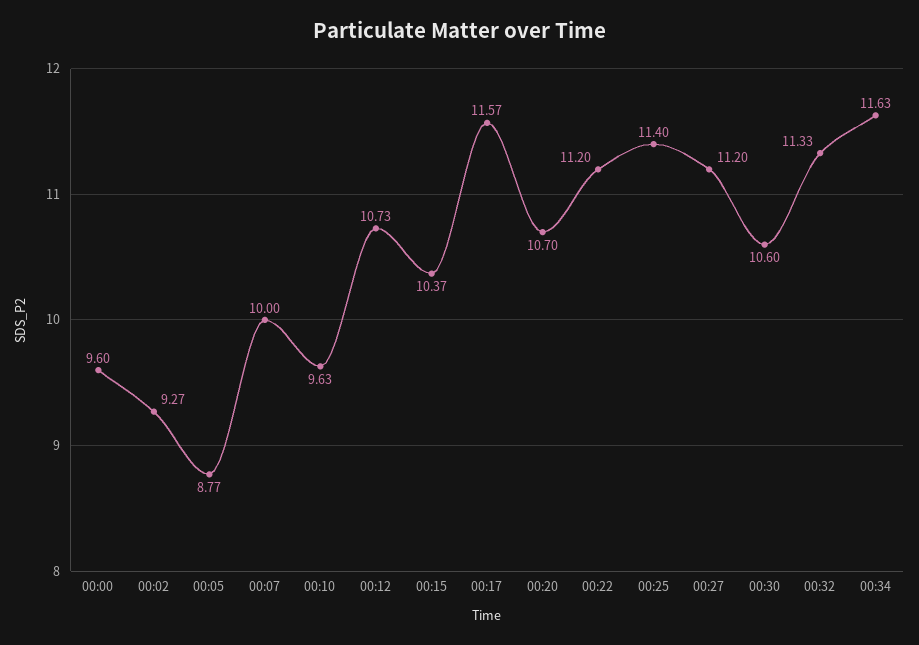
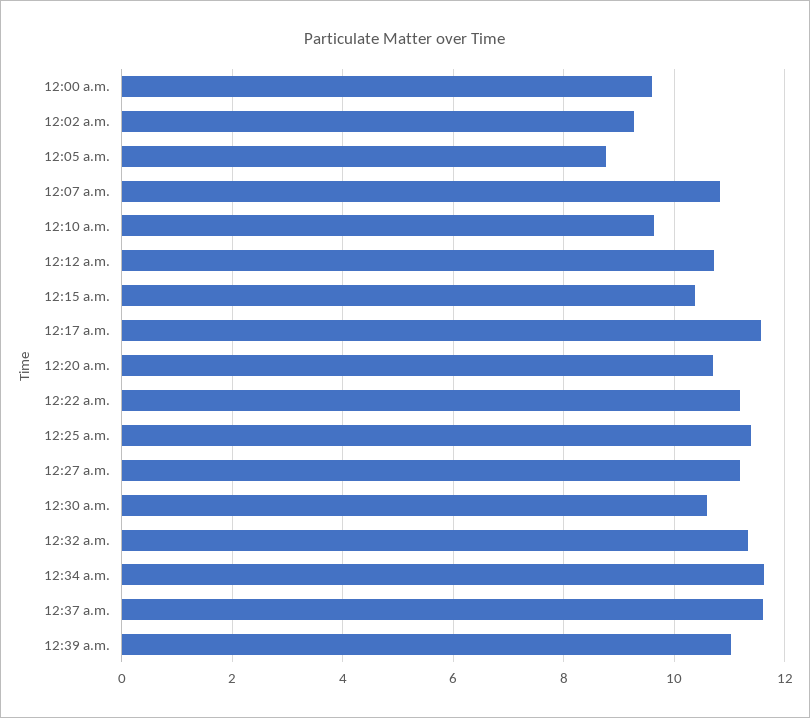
00:07: 10 -> 10.8
12:37 a.m.: none -> 11.6
12:39 a.m.: none -> 11

